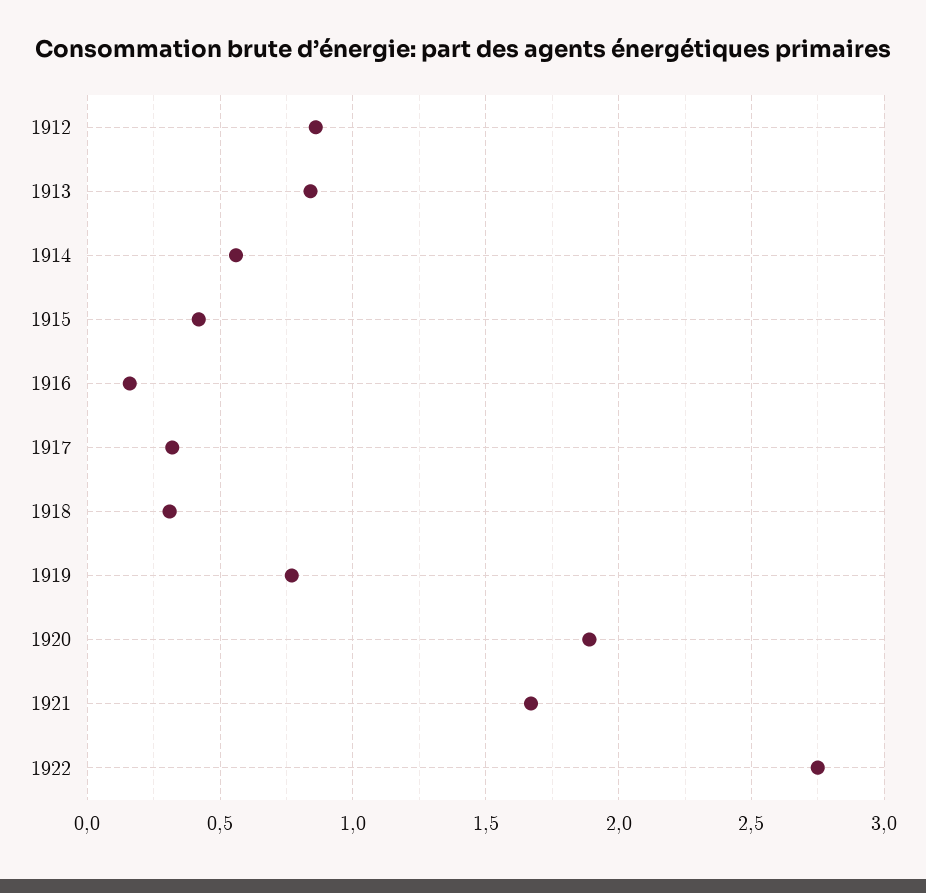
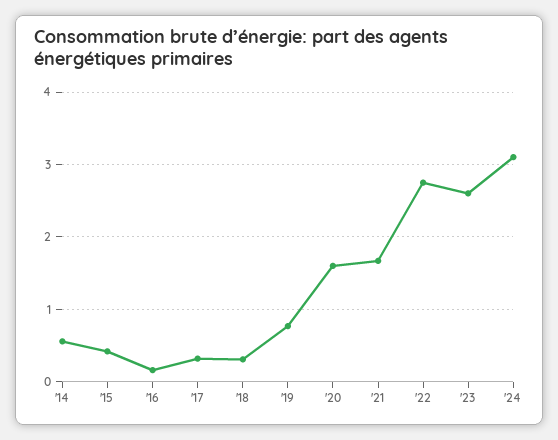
1912: 0.85 -> none
1913: 0.85 -> none
1920: 1.9 -> 1.6
'23: none -> 2.6
'24: none -> 3.1

